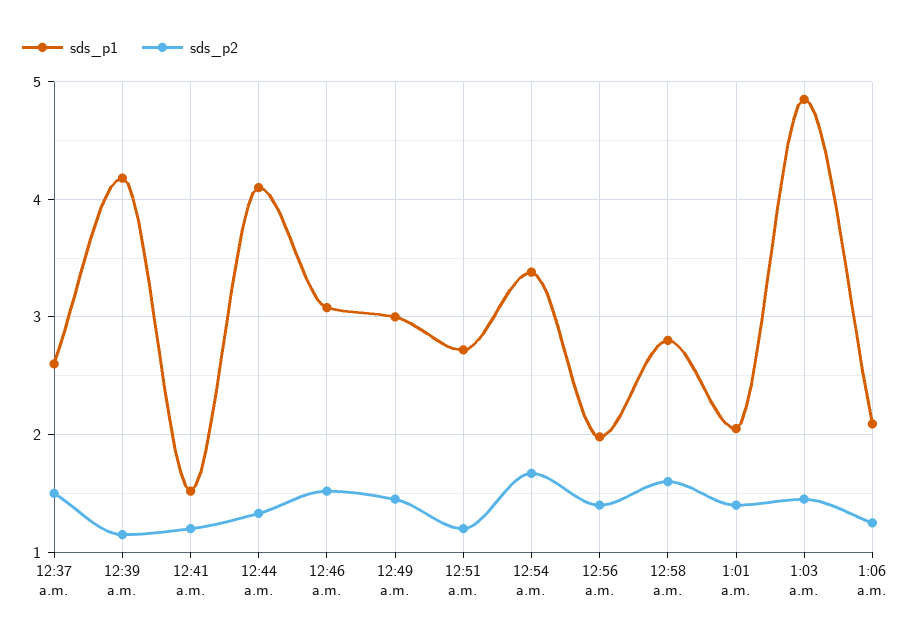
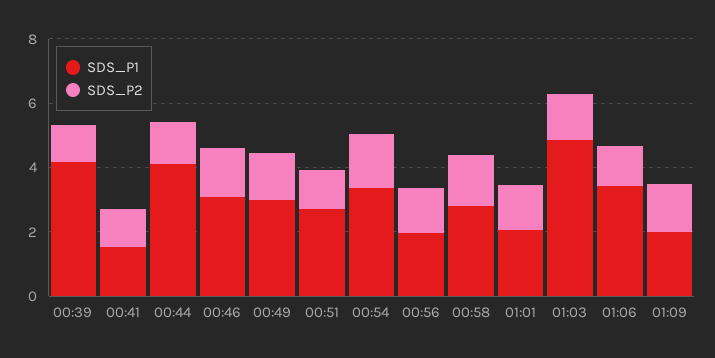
sds_p1, 12:37 a.m.: 2.6 -> none
sds_p2, 12:37 a.m.: 1.5 -> none
sds_p1, 1:06 a.m.: 2.1 -> 3.5
sds_p1, 01:09: none -> 2
sds_p2, 01:09: none -> 1.5

